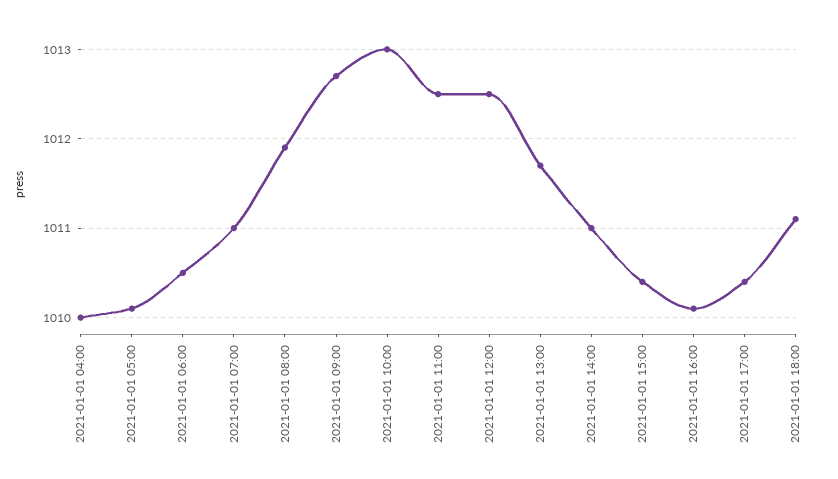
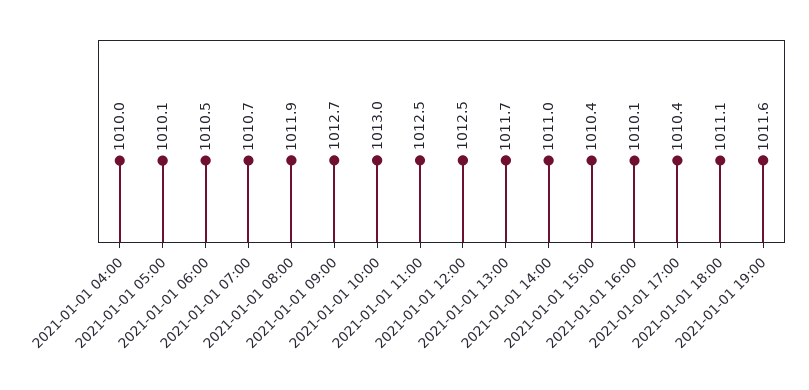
2021-01-01 07:00: 1011 -> 1010.7
2021-01-01 19:00: none -> 1011.6

